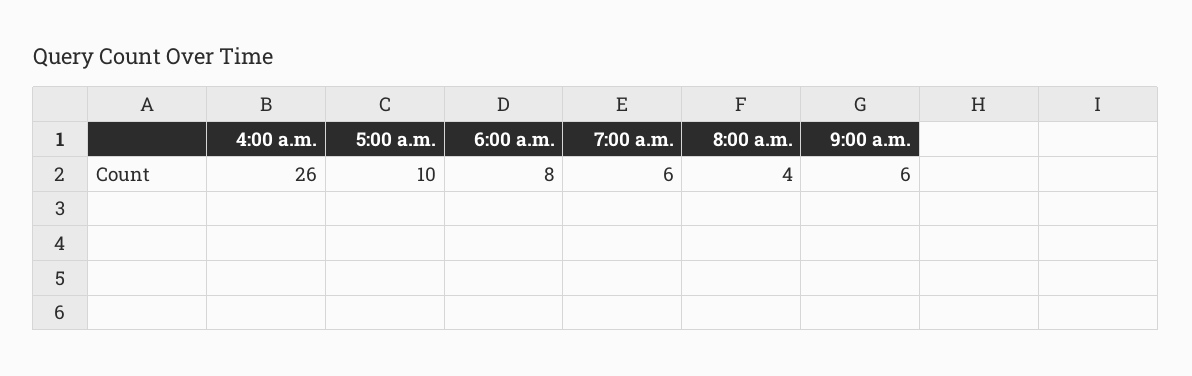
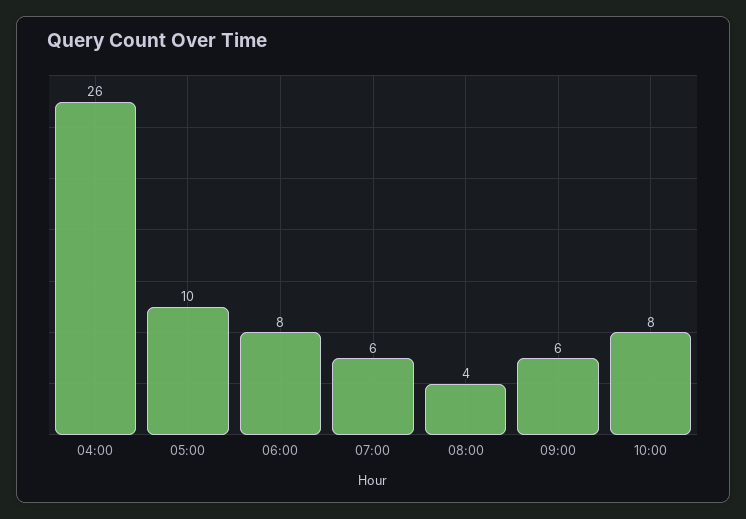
10:00: none -> 8

